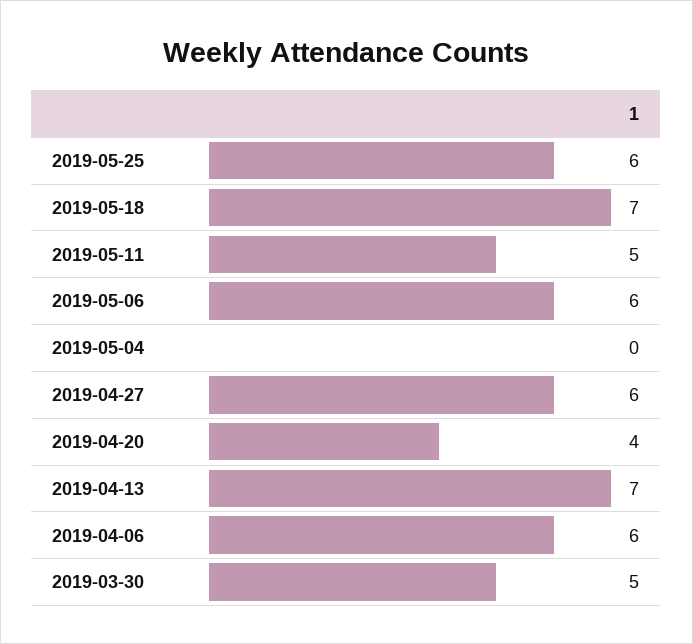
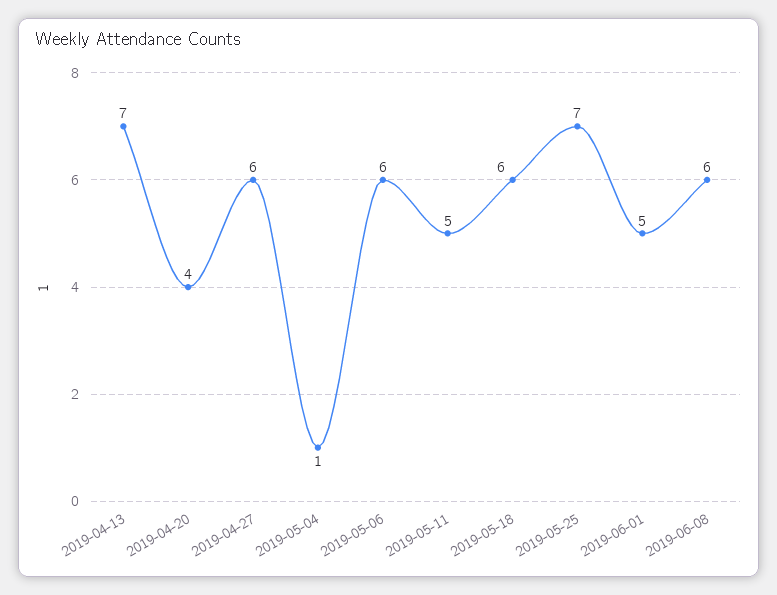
2019-05-25: 6 -> 7
2019-05-18: 7 -> 6
2019-05-04: 0 -> 1
2019-04-06: 6 -> none
2019-03-30: 5 -> none
2019-06-01: none -> 5
2019-06-08: none -> 6

